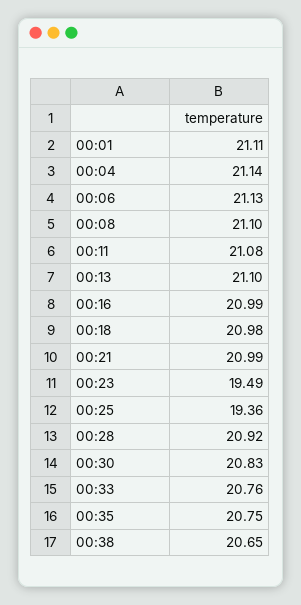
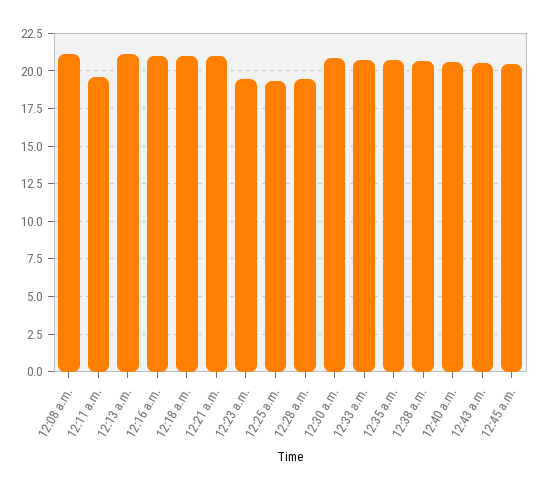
00:01: 21.11 -> none
00:04: 21.14 -> none
00:06: 21.13 -> none
00:11: 21.08 -> 19.5
00:28: 20.92 -> 19.5
12:40 a.m.: none -> 20.5
12:43 a.m.: none -> 20.5
12:45 a.m.: none -> 20.5

